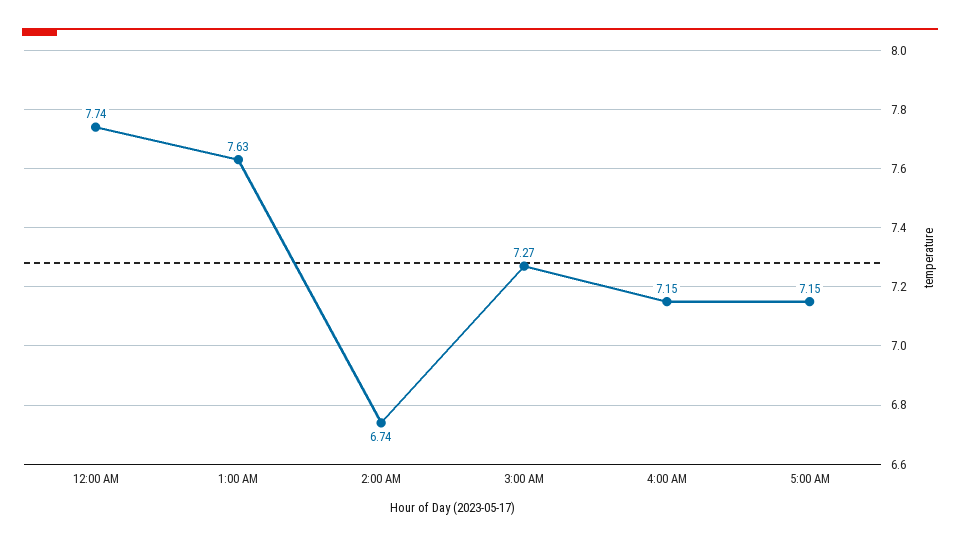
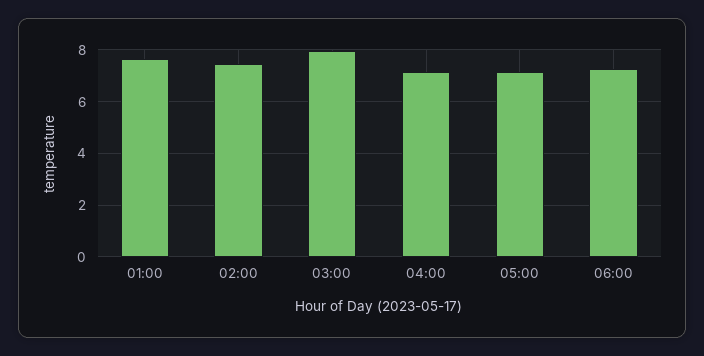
12:00 AM: 7.74 -> none
2:00 AM: 6.74 -> 7.5
3:00 AM: 7.27 -> 8
06:00: none -> 7.25

